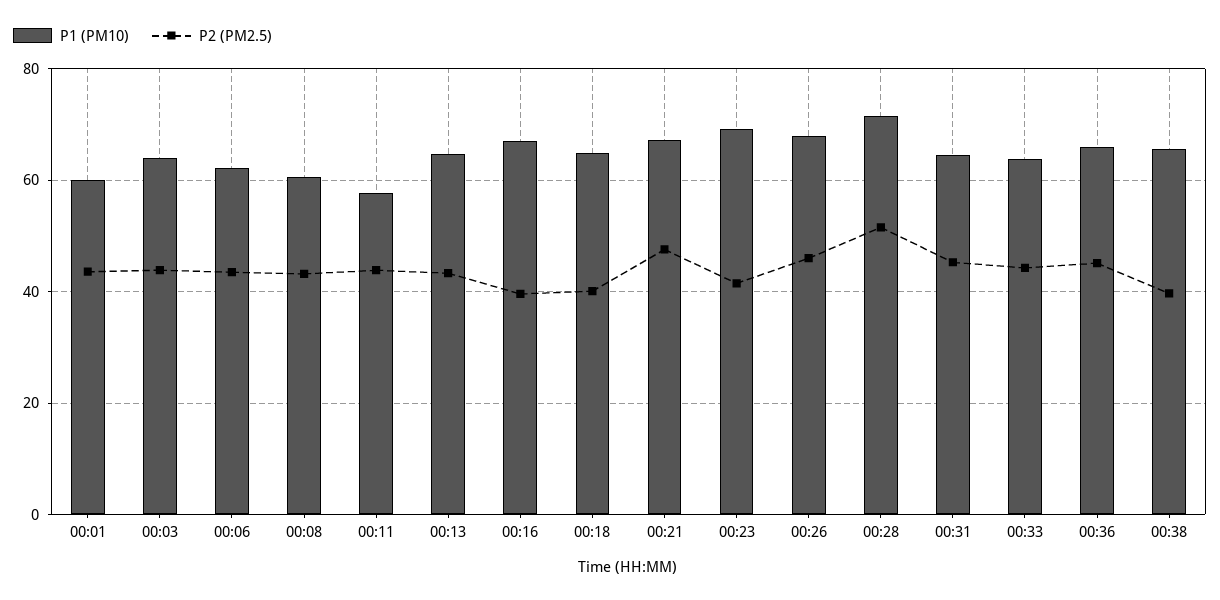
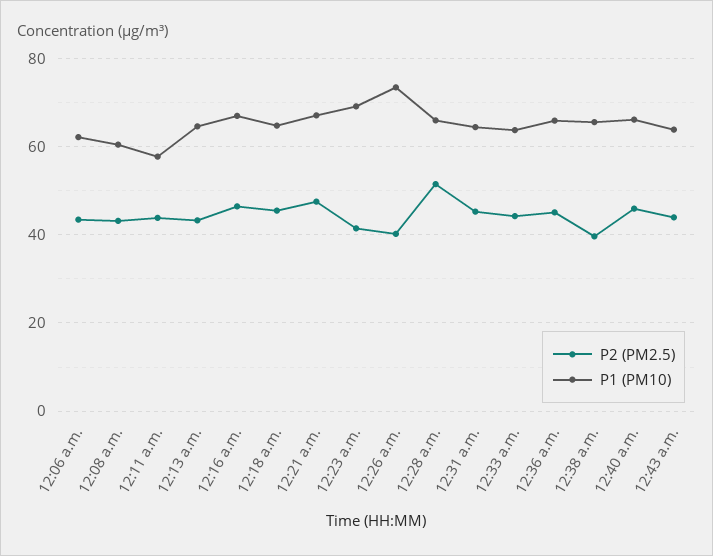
P1 (PM10), 00:01: 60 -> none
P2 (PM2.5), 00:01: 44 -> none
P1 (PM10), 00:03: 64 -> none
P2 (PM2.5), 00:03: 44 -> none
P2 (PM2.5), 00:16: 40 -> 46
P2 (PM2.5), 00:18: 40 -> 46
P1 (PM10), 00:26: 68 -> 74
P2 (PM2.5), 00:26: 46 -> 40
P1 (PM10), 00:28: 72 -> 66
P2 (PM2.5), 12:40 a.m.: none -> 46
P1 (PM10), 12:40 a.m.: none -> 66
P2 (PM2.5), 12:43 a.m.: none -> 44
P1 (PM10), 12:43 a.m.: none -> 64

